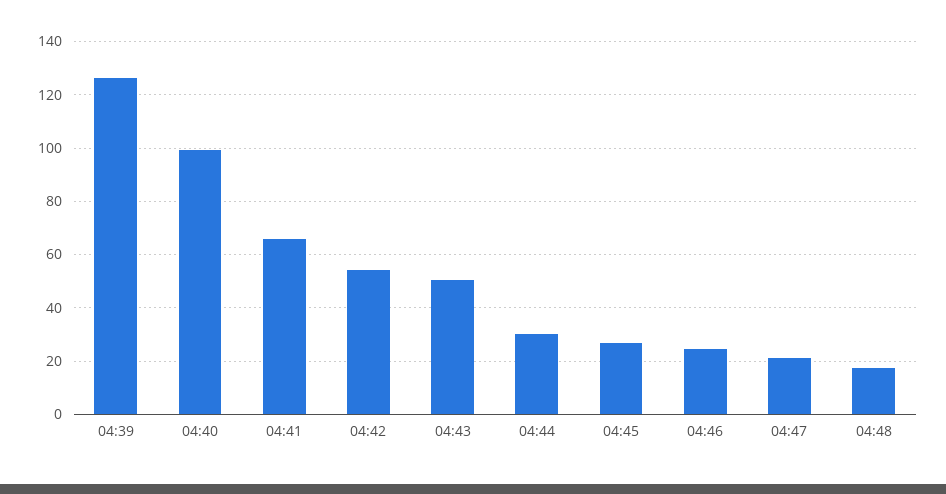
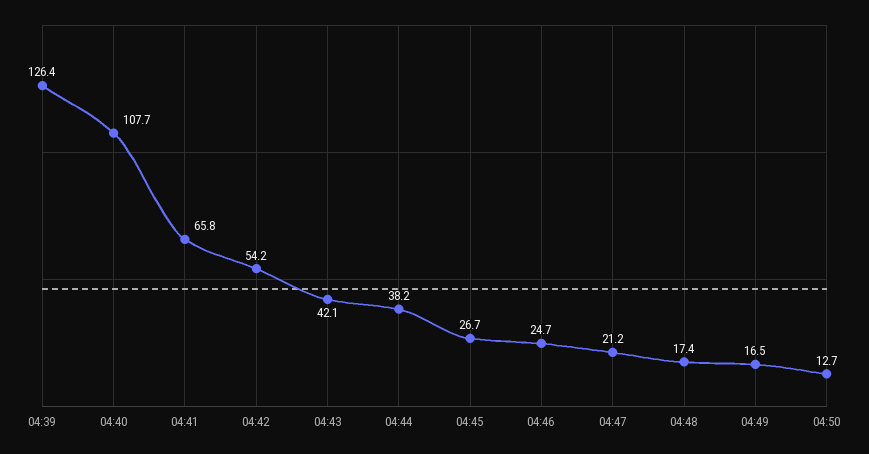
04:40: 100 -> 107.7
04:43: 50 -> 42.1
04:44: 30 -> 38.2
04:49: none -> 16.5
04:50: none -> 12.7

